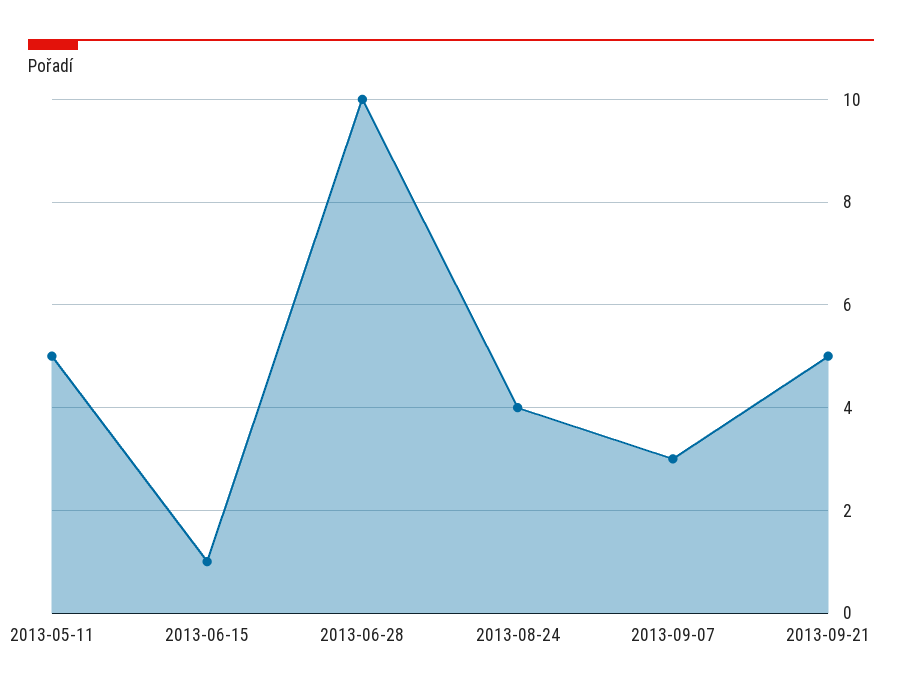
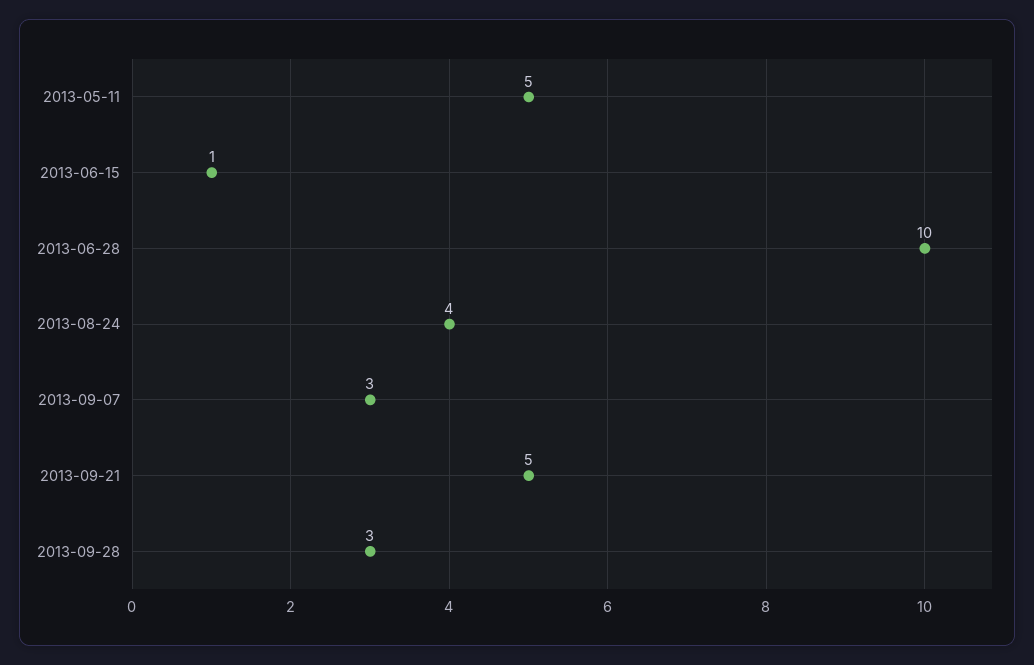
2013-09-28: none -> 3

